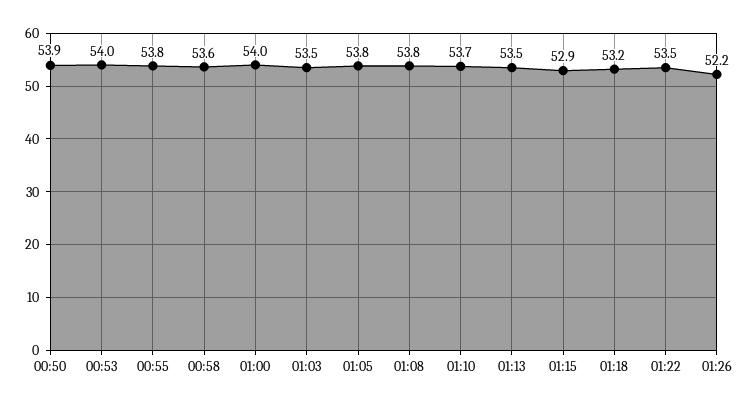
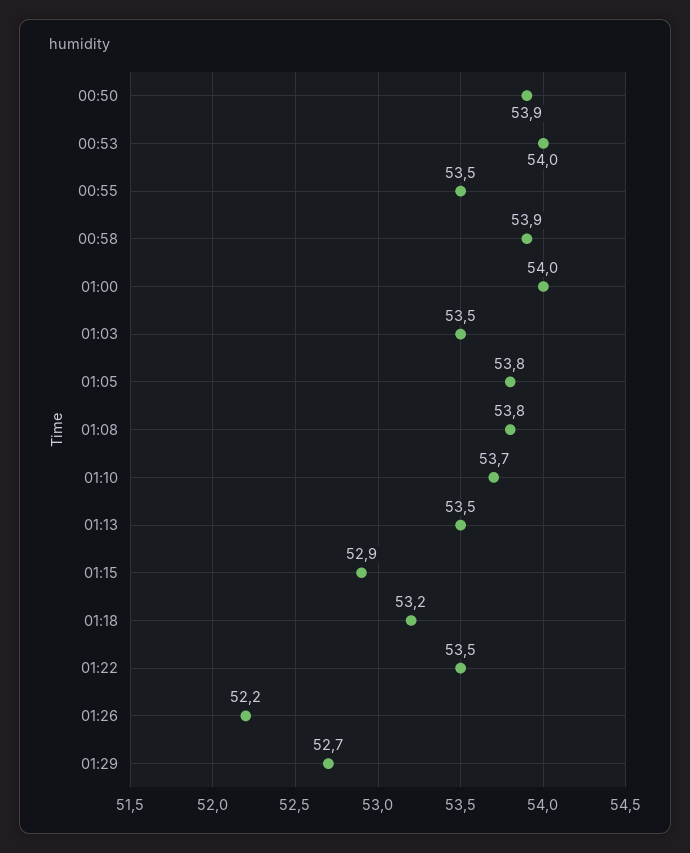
00:55: 53.8 -> 53.5
00:58: 53.6 -> 53.9
01:29: none -> 52.7

